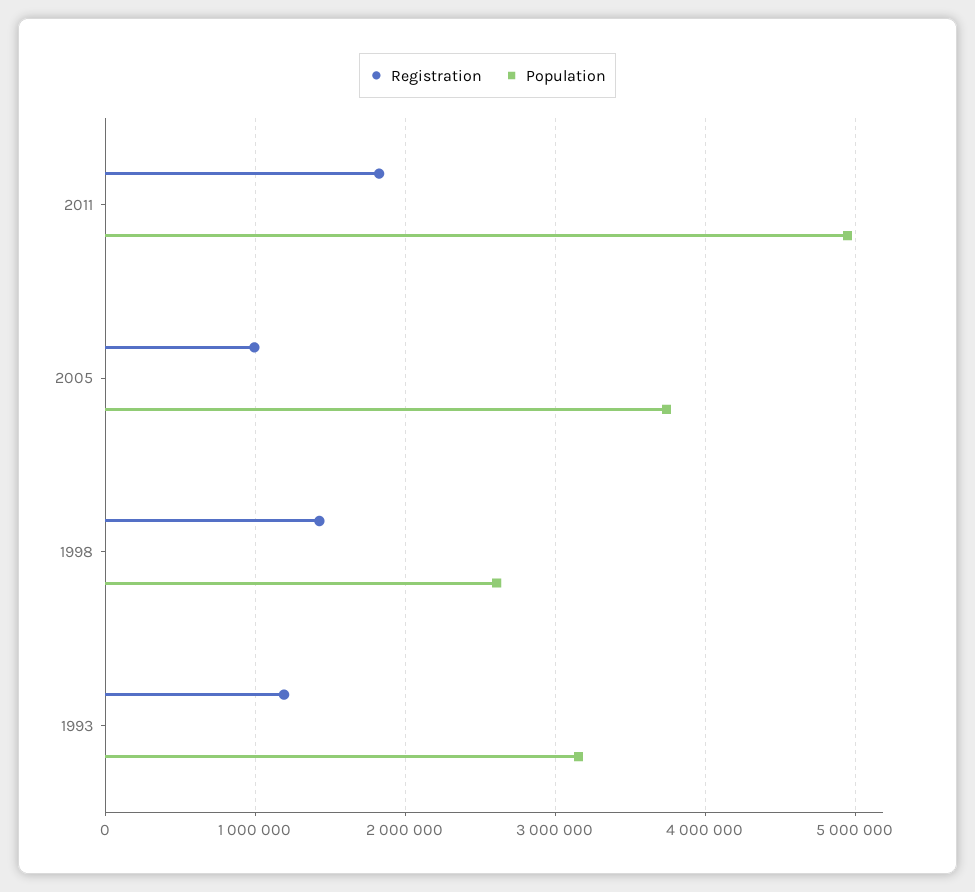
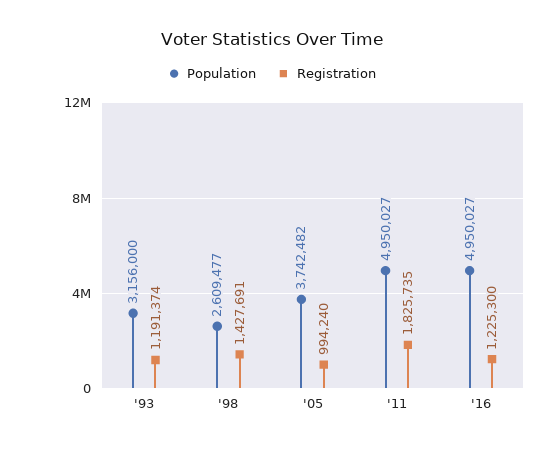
Population, '16: none -> 4950027
Registration, '16: none -> 1225300

